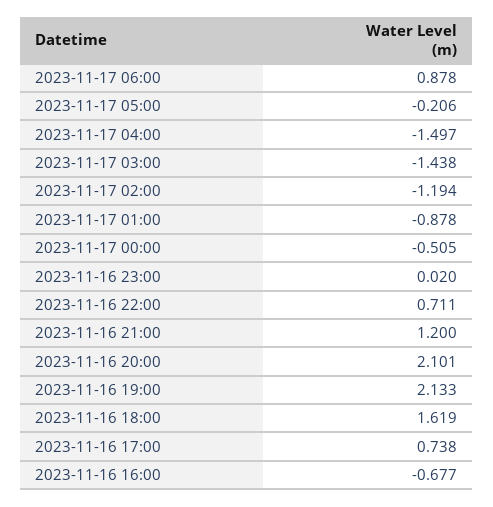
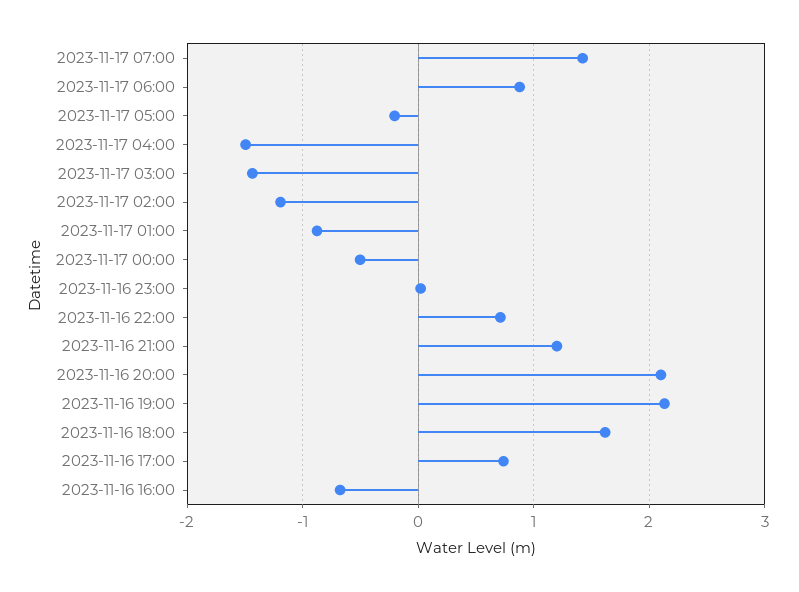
2023-11-17 07:00: none -> 1.4

